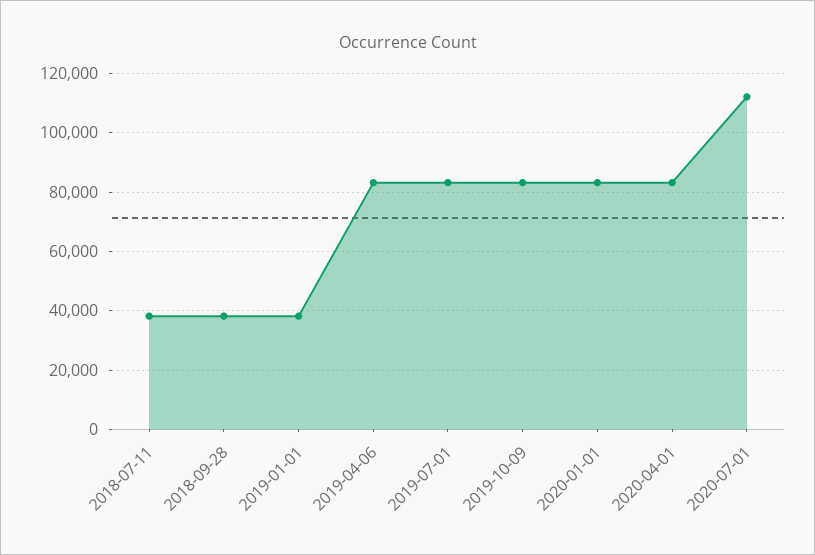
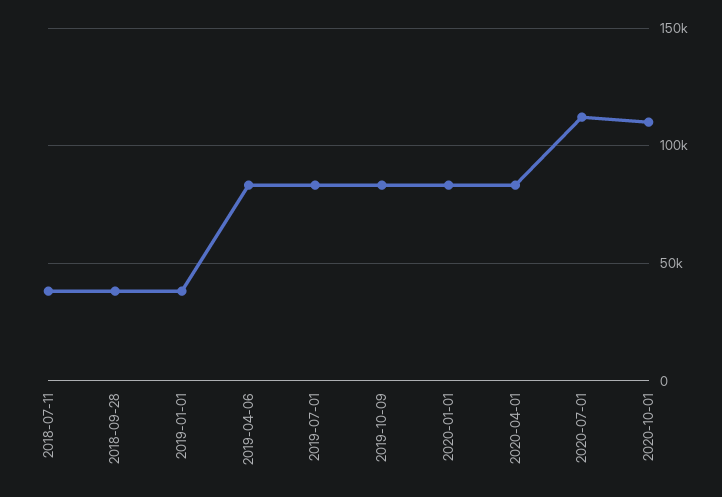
2020-10-01: none -> 110000

